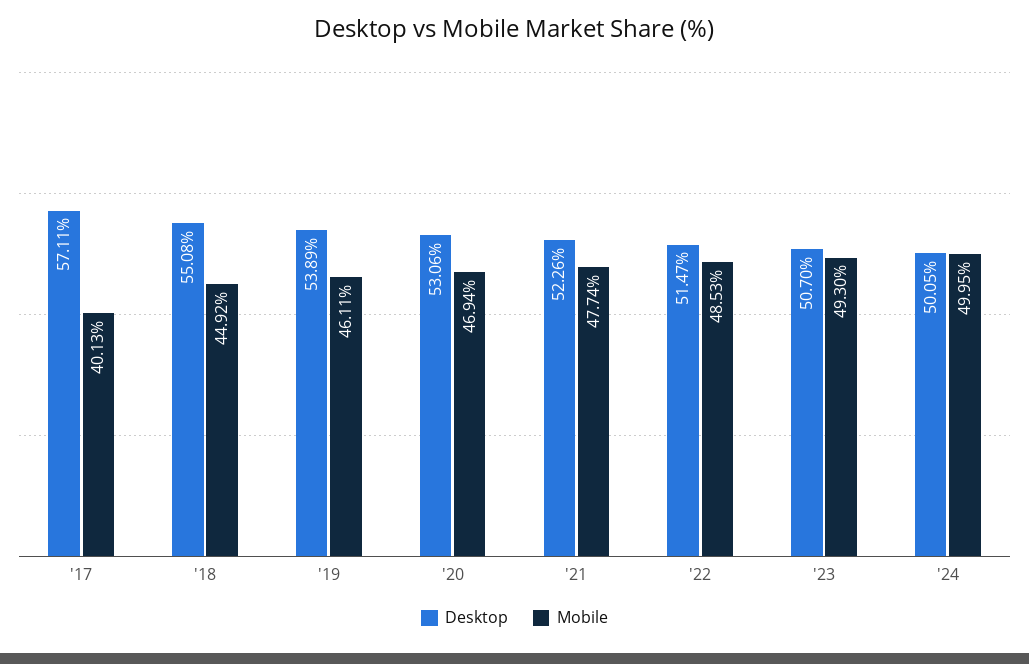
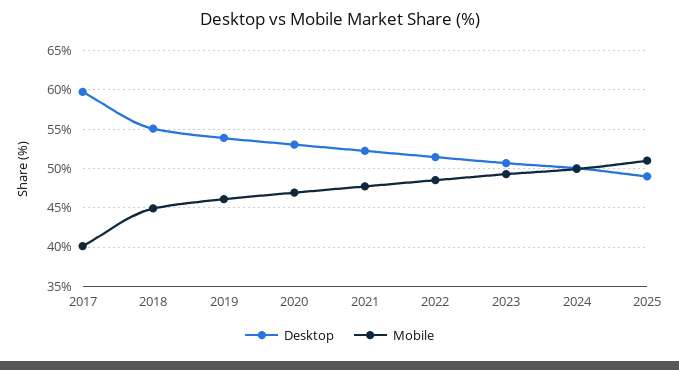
Desktop, '17: 57.11 -> 60
Desktop, 2025: none -> 49
Mobile, 2025: none -> 51

